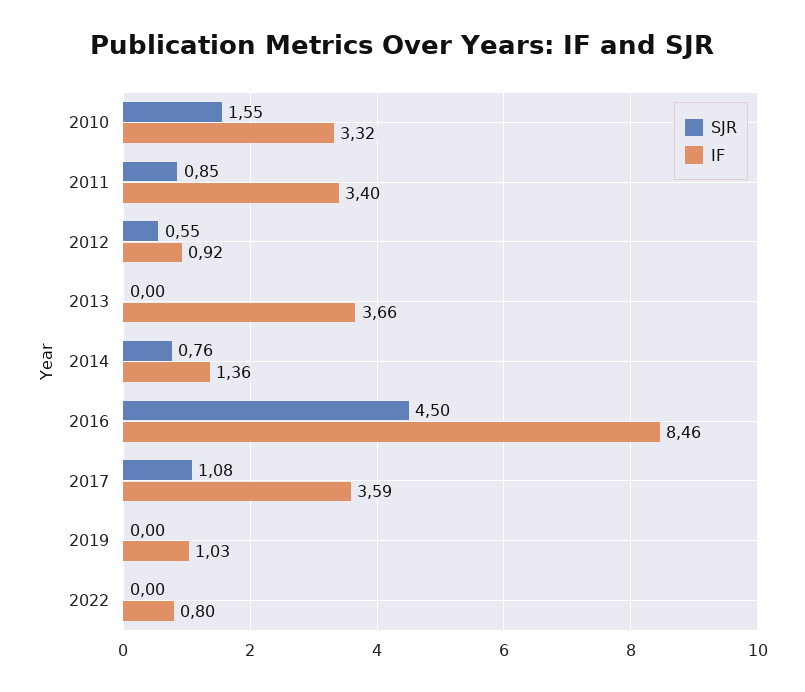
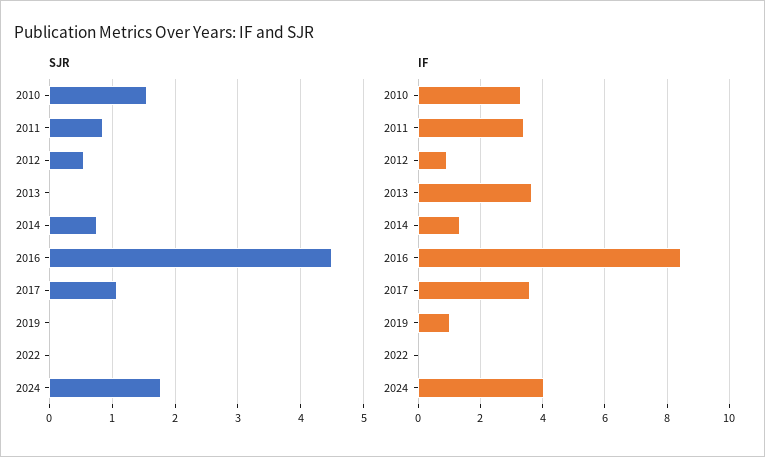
IF, 2022: 0.8 -> 0
SJR, 2024: none -> 1.8
IF, 2024: none -> 4

